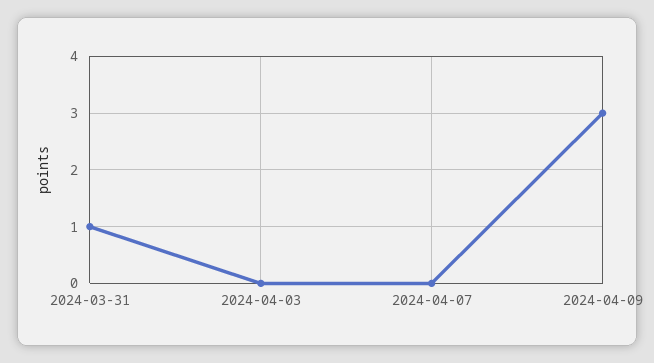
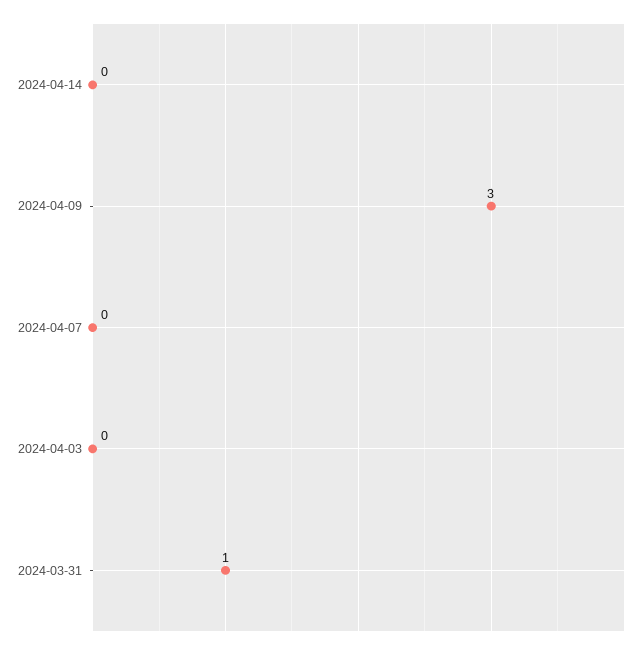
2024-04-14: none -> 0

